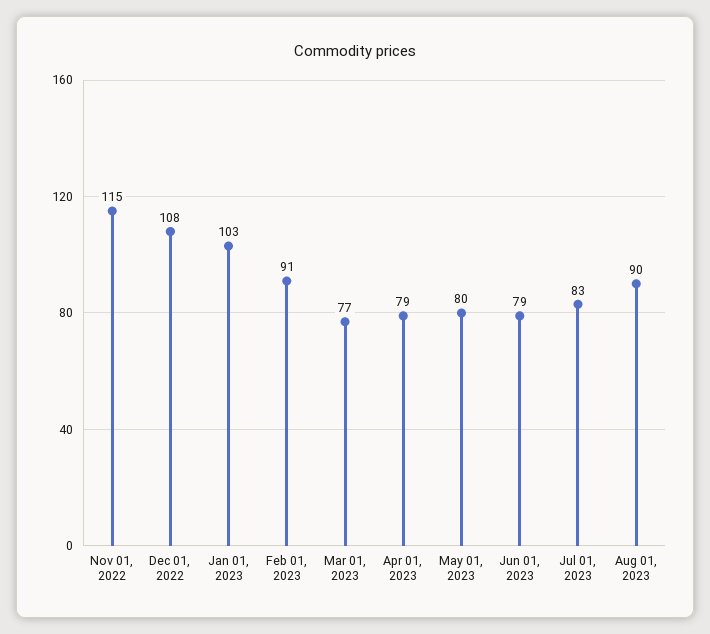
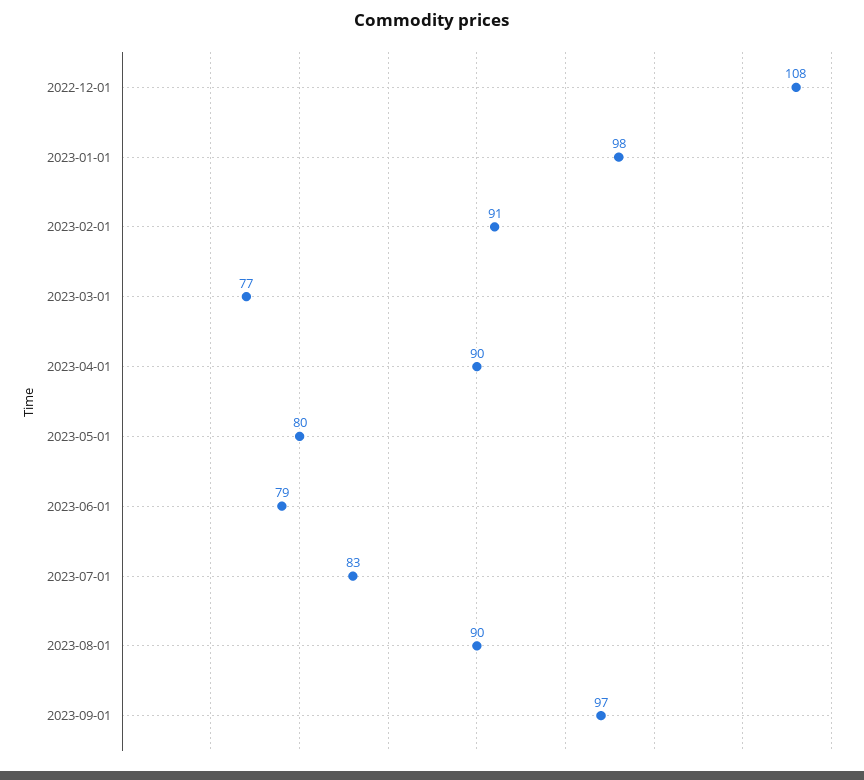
Nov 01, 2022: 115 -> none
Jan 01, 2023: 103 -> 98
Apr 01, 2023: 79 -> 90
2023-09-01: none -> 97

